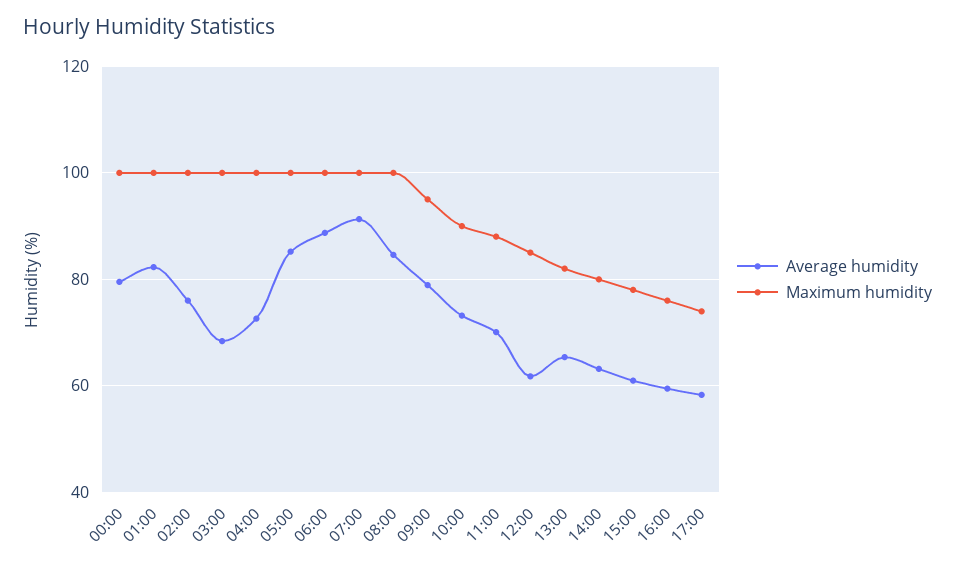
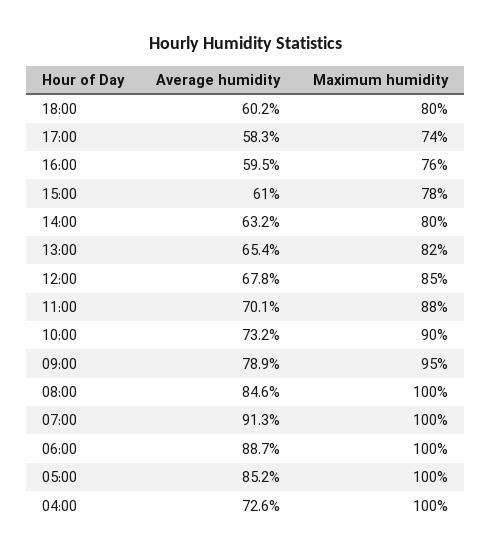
Average humidity, 00:00: 80 -> none
Maximum humidity, 00:00: 100 -> none
Average humidity, 01:00: 82 -> none
Maximum humidity, 01:00: 100 -> none
Average humidity, 02:00: 76 -> none
Maximum humidity, 02:00: 100 -> none
Average humidity, 03:00: 68 -> none
Maximum humidity, 03:00: 100 -> none
Average humidity, 12:00: 62 -> 67.8
Average humidity, 18:00: none -> 60.2
Maximum humidity, 18:00: none -> 80

